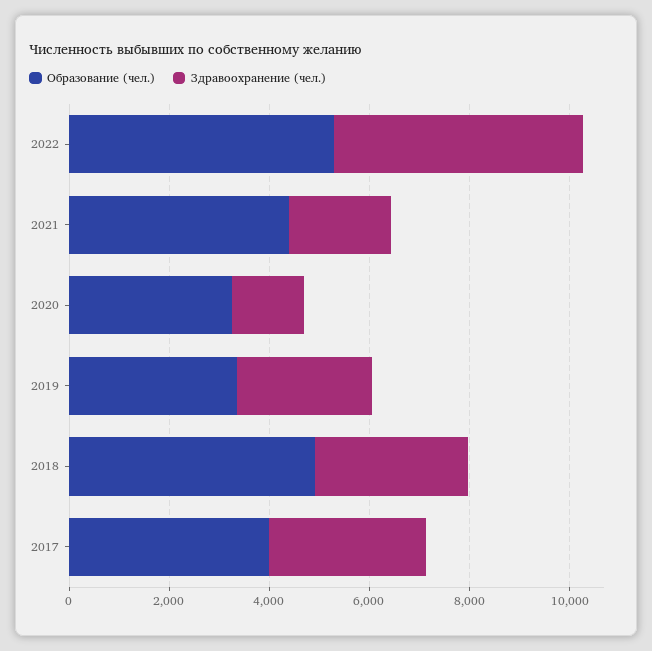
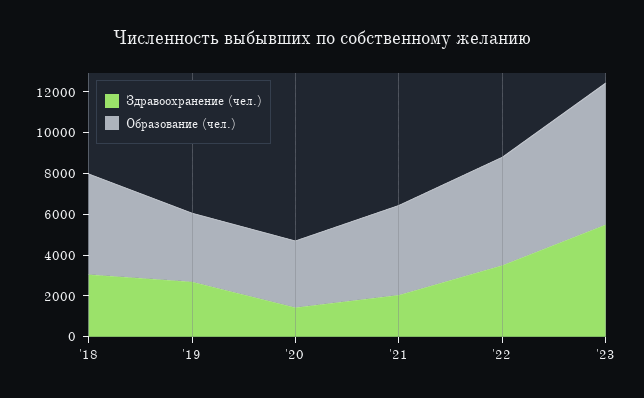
Здравоохранение (чел.), 2022: 5000 -> 3500
Образование (чел.), 2017: 4000 -> none
Здравоохранение (чел.), 2017: 3000 -> none
Здравоохранение (чел.), '23: none -> 5500
Образование (чел.), '23: none -> 7000

